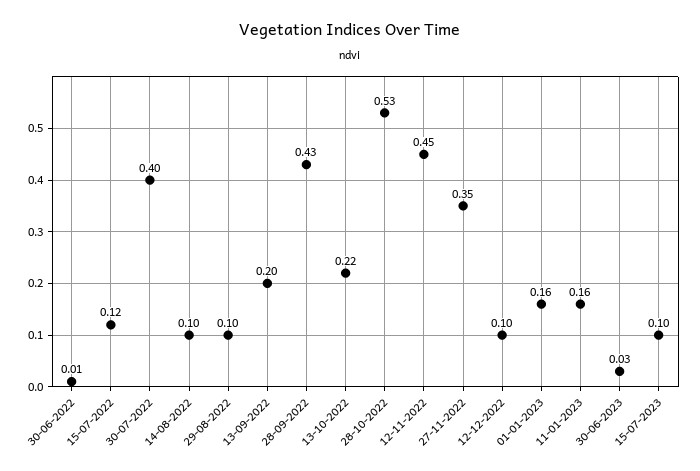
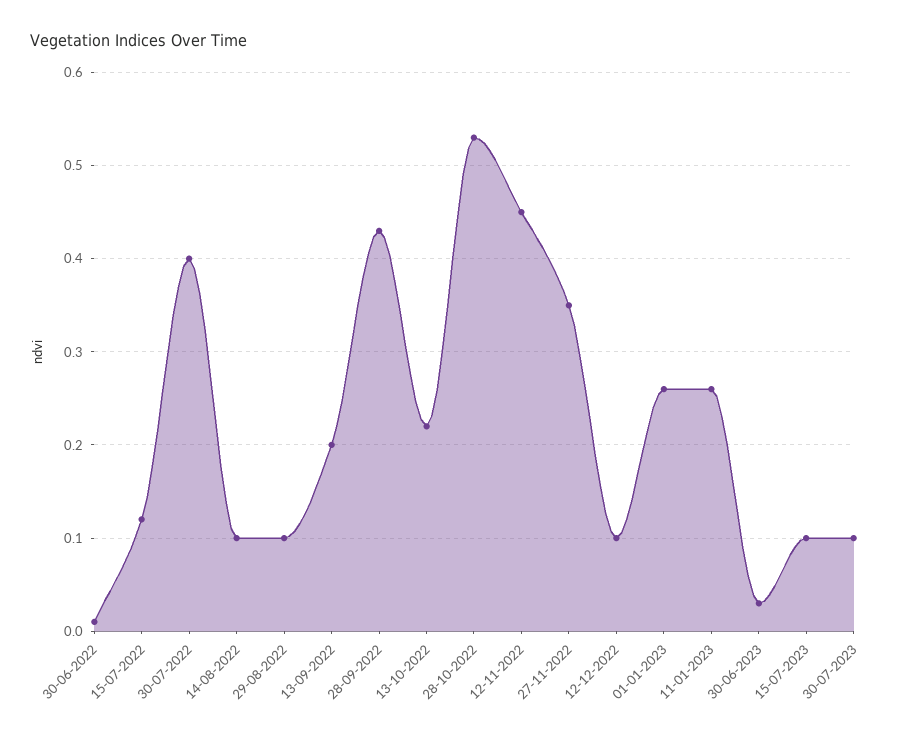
01-01-2023: 0.16 -> 0.26
11-01-2023: 0.16 -> 0.26
30-07-2023: none -> 0.1

